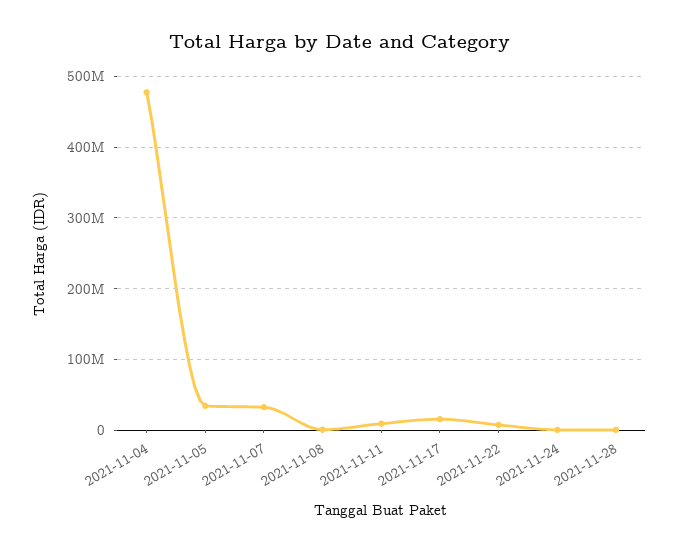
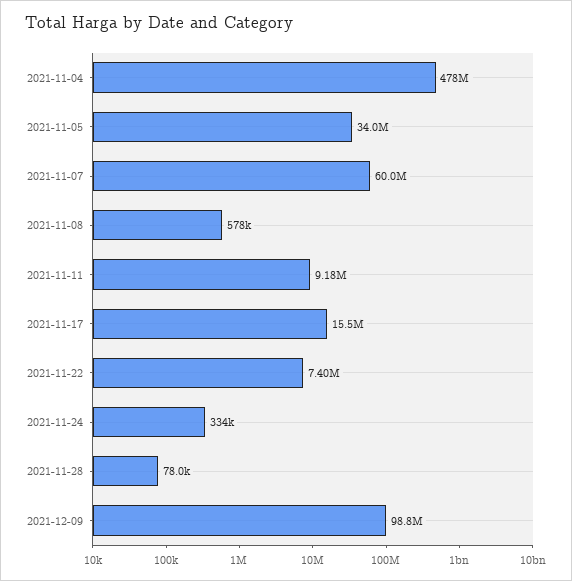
2021-11-07: 30000000 -> 60000000
2021-12-09: none -> 98800000

